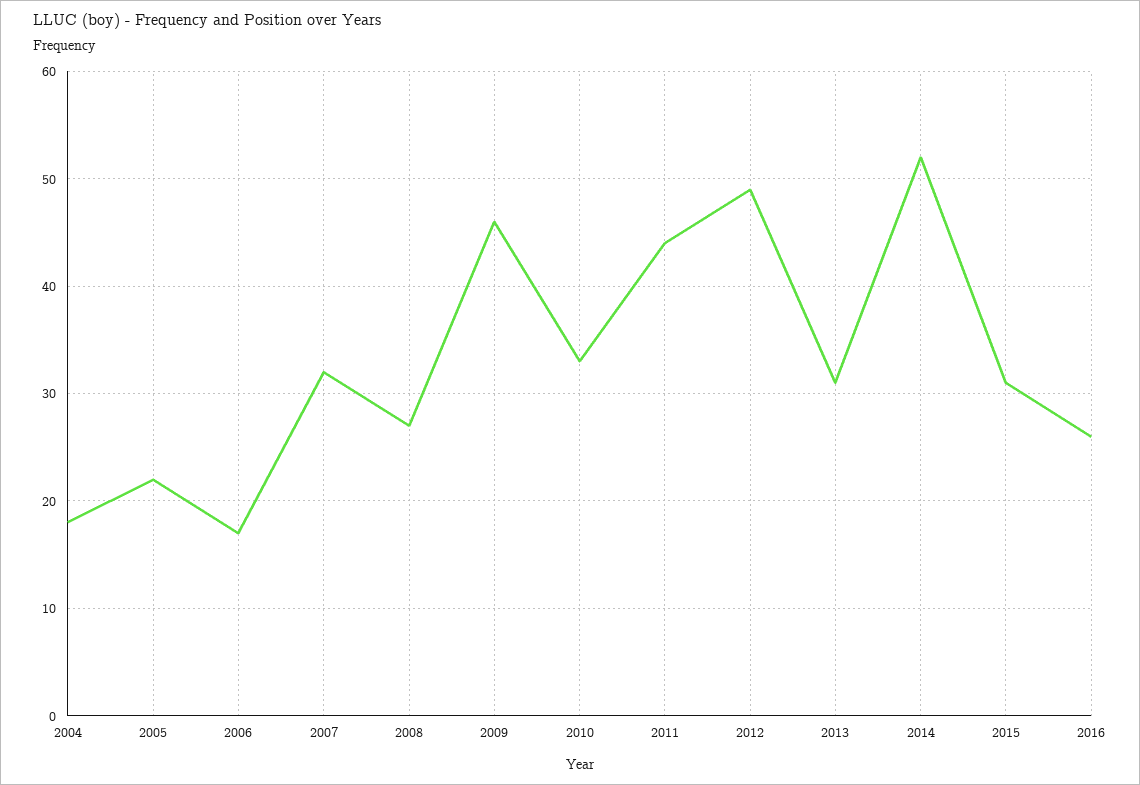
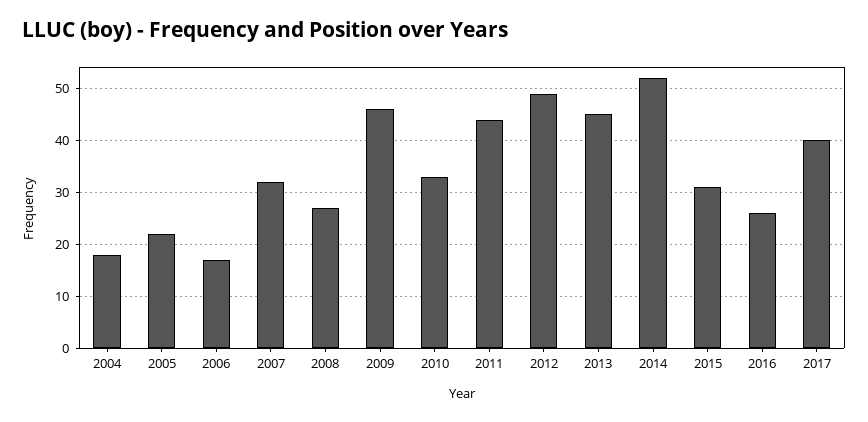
2013: 31 -> 45
2017: none -> 40

